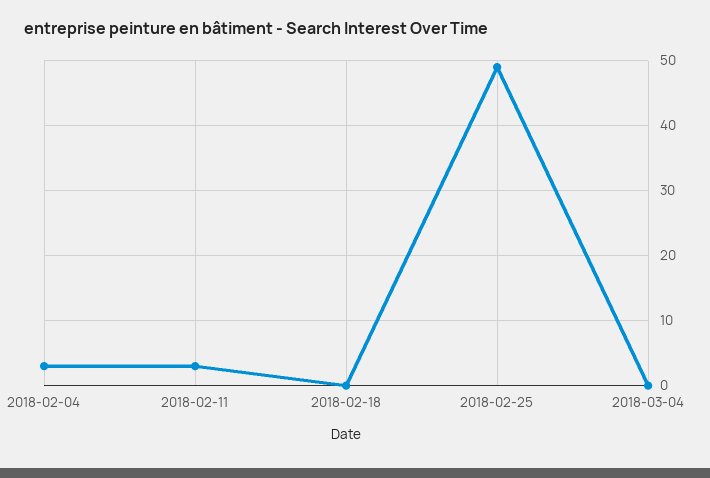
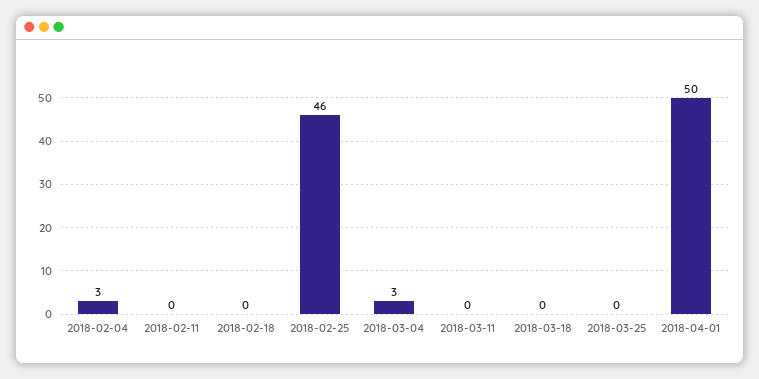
2018-02-11: 3 -> 0
2018-02-25: 49 -> 46
2018-03-04: 0 -> 3
2018-03-11: none -> 0
2018-03-18: none -> 0
2018-03-25: none -> 0
2018-04-01: none -> 50

